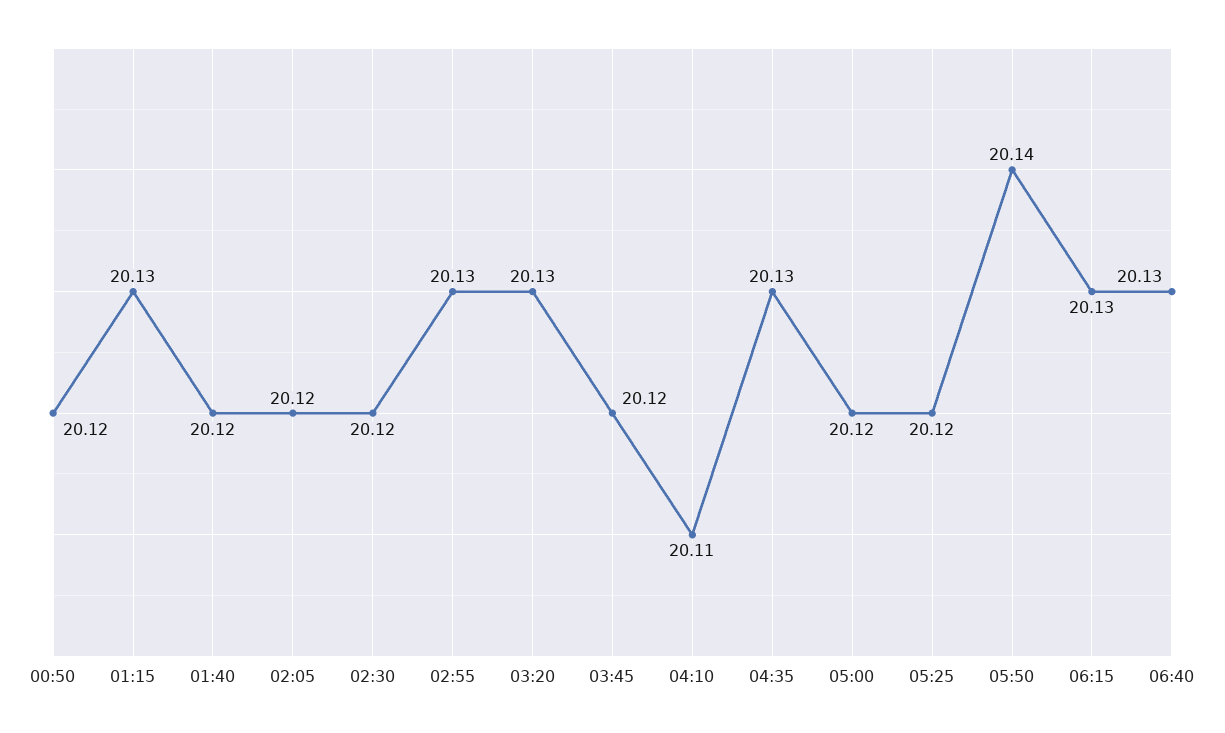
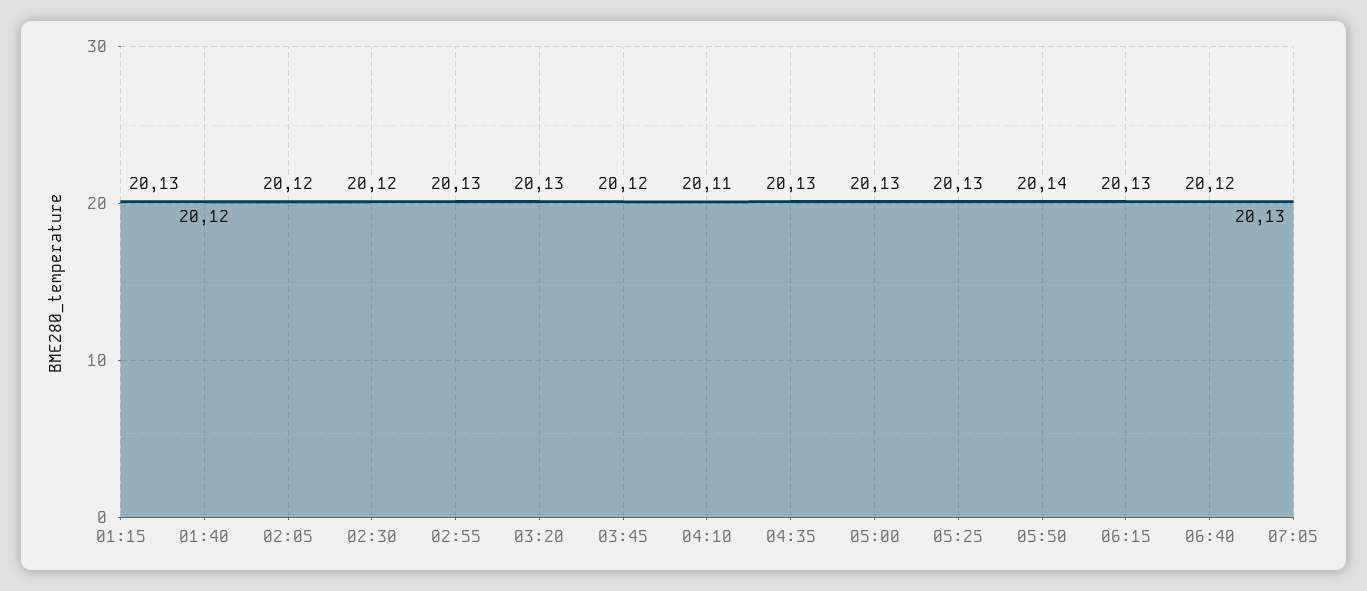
00:50: 20.12 -> none
05:00: 20.12 -> 20.13
05:25: 20.12 -> 20.13
06:40: 20.13 -> 20.12
07:05: none -> 20.13

